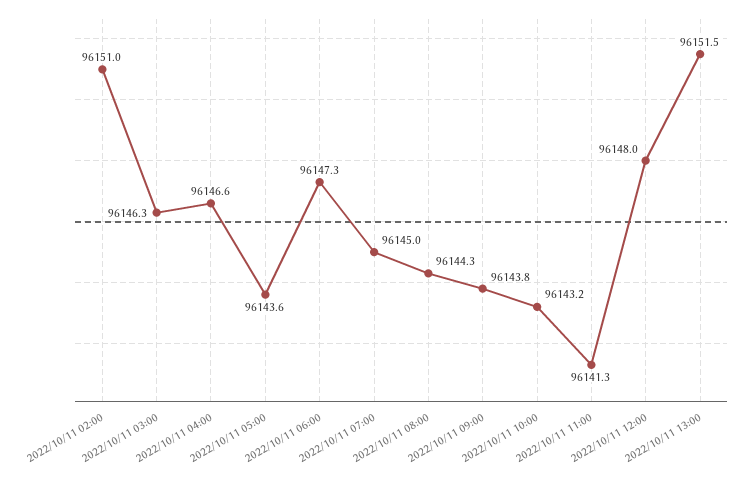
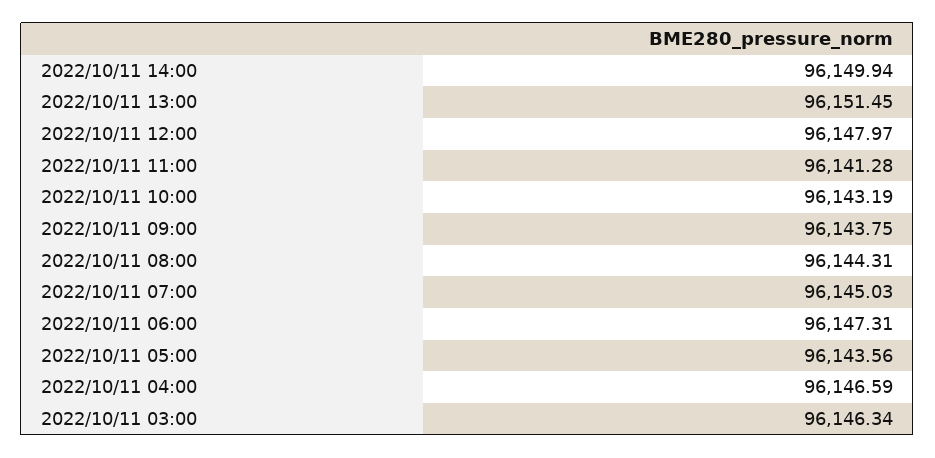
2022/10/11 02:00: 96151 -> none
2022/10/11 14:00: none -> 96149.94

